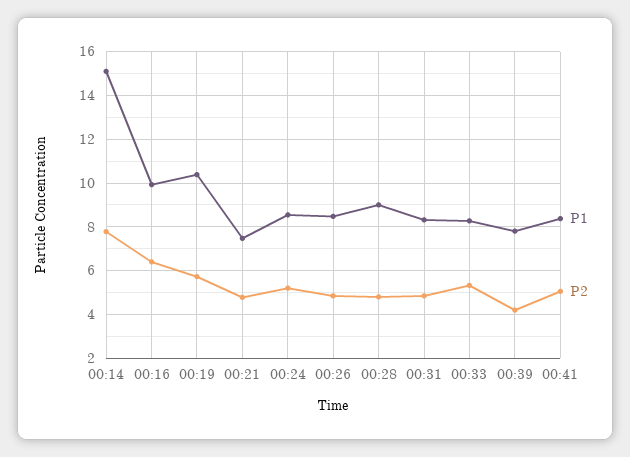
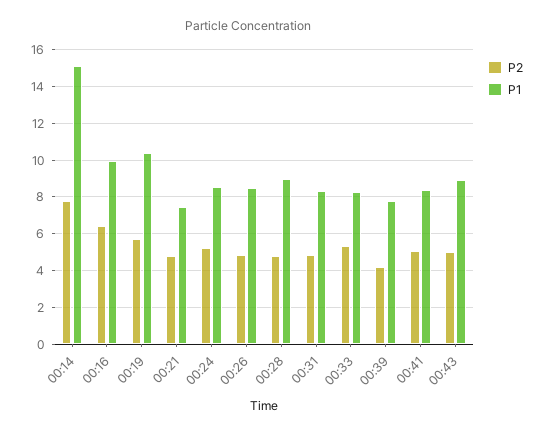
P2, 00:43: none -> 5
P1, 00:43: none -> 9

